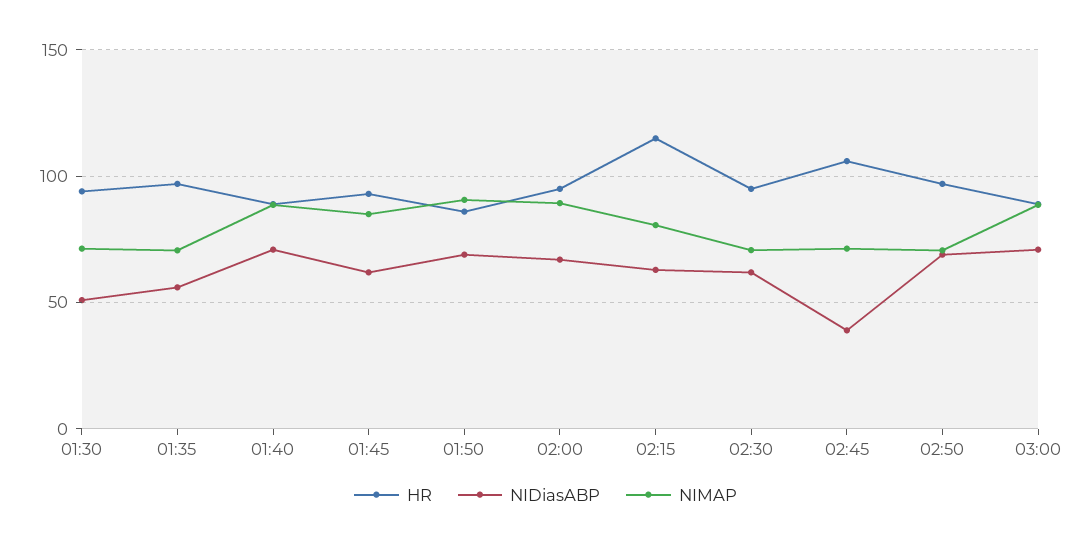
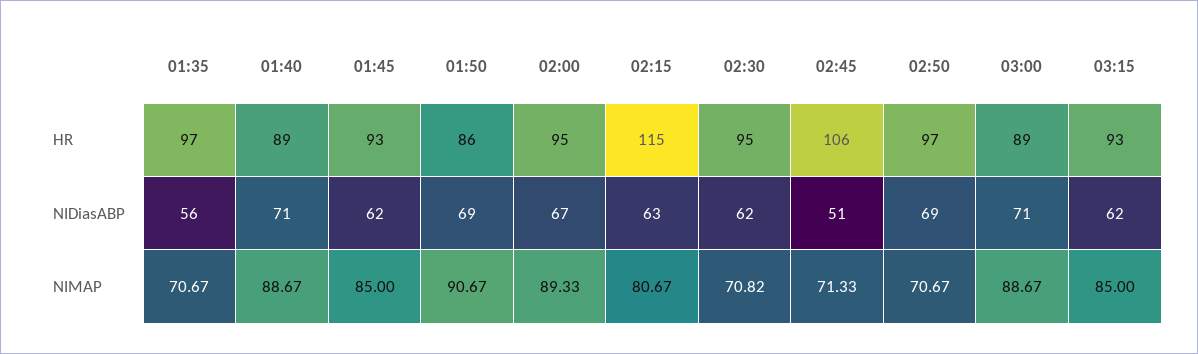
HR, 01:30: 95 -> none
NIDiasABP, 01:30: 50 -> none
NIMAP, 01:30: 70 -> none
NIDiasABP, 02:45: 40 -> 51
HR, 03:15: none -> 93
NIDiasABP, 03:15: none -> 62
NIMAP, 03:15: none -> 85

